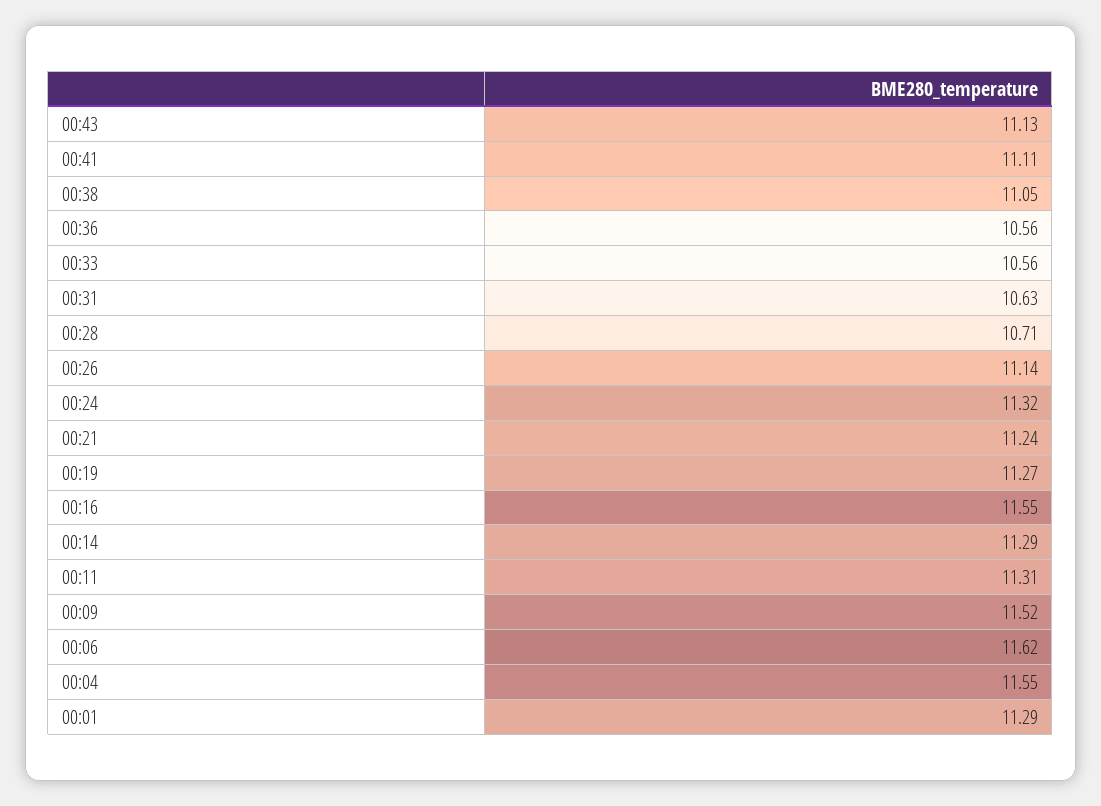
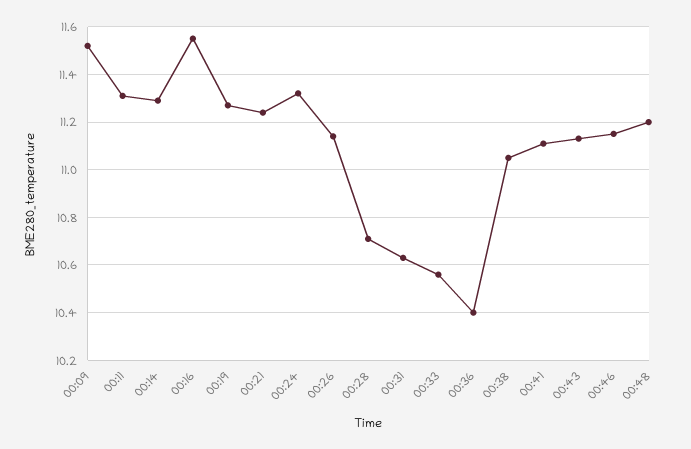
00:36: 10.56 -> 10.4
00:06: 11.62 -> none
00:04: 11.55 -> none
00:01: 11.29 -> none
00:46: none -> 11.15
00:48: none -> 11.2

